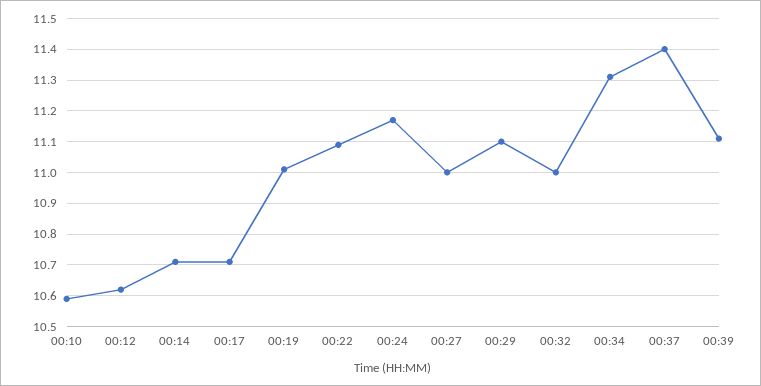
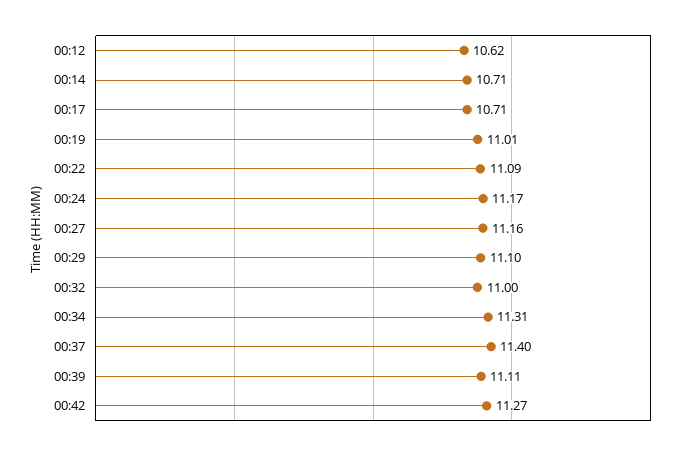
00:10: 10.6 -> none
00:27: 11 -> 11.16
00:42: none -> 11.27

